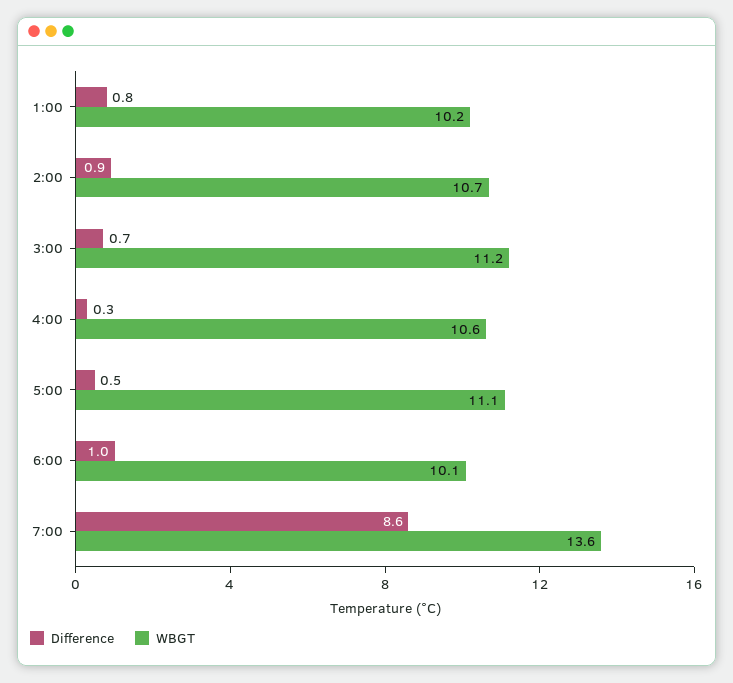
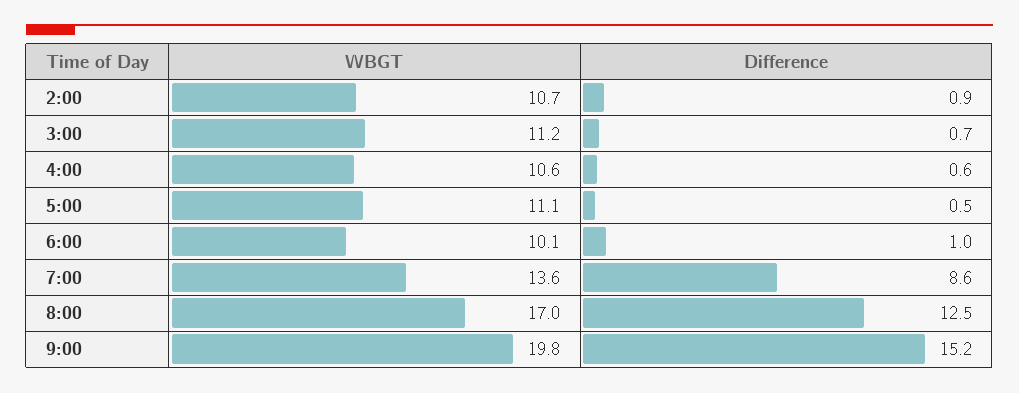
Difference, 1:00: 0.8 -> none
WBGT, 1:00: 10.2 -> none
Difference, 4:00: 0.3 -> 0.6
WBGT, 8:00: none -> 17
Difference, 8:00: none -> 12.5
WBGT, 9:00: none -> 19.8
Difference, 9:00: none -> 15.2

